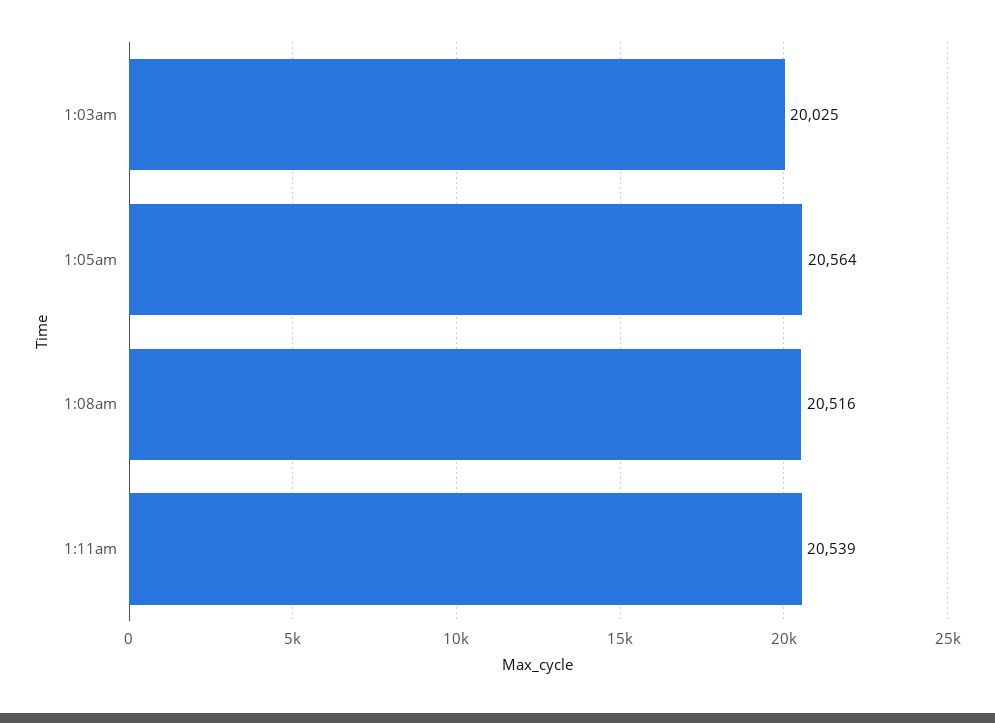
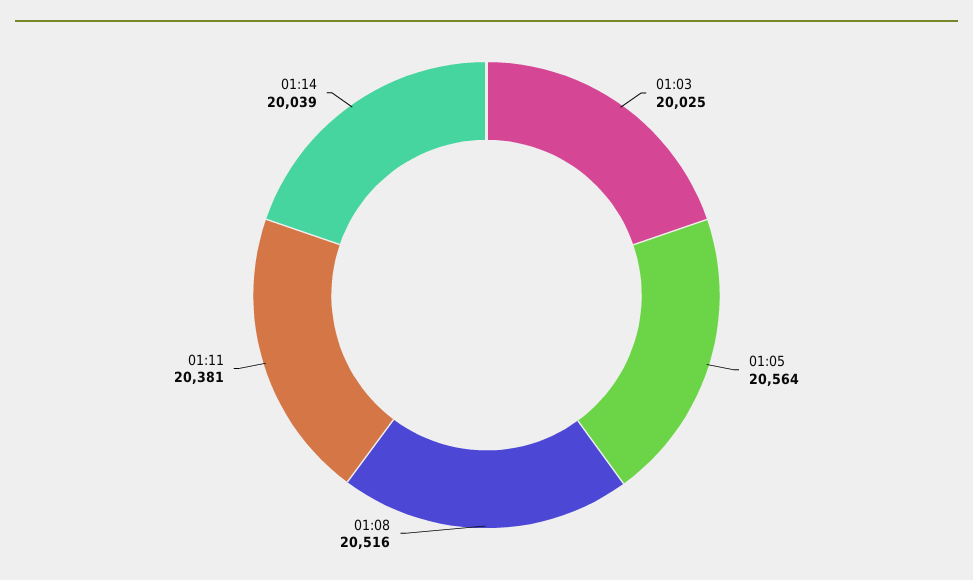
1:11am: 20539 -> 20381
01:14: none -> 20039

